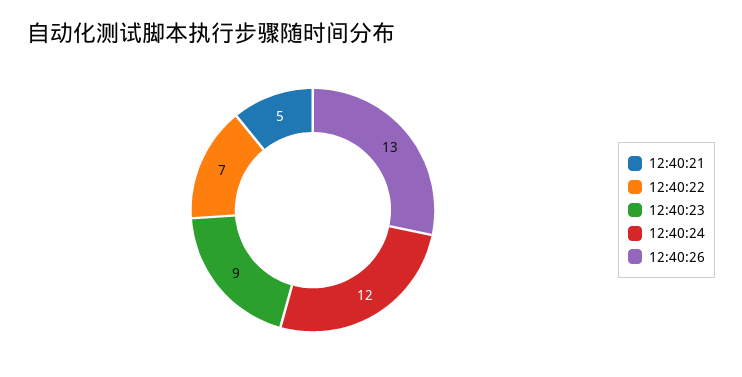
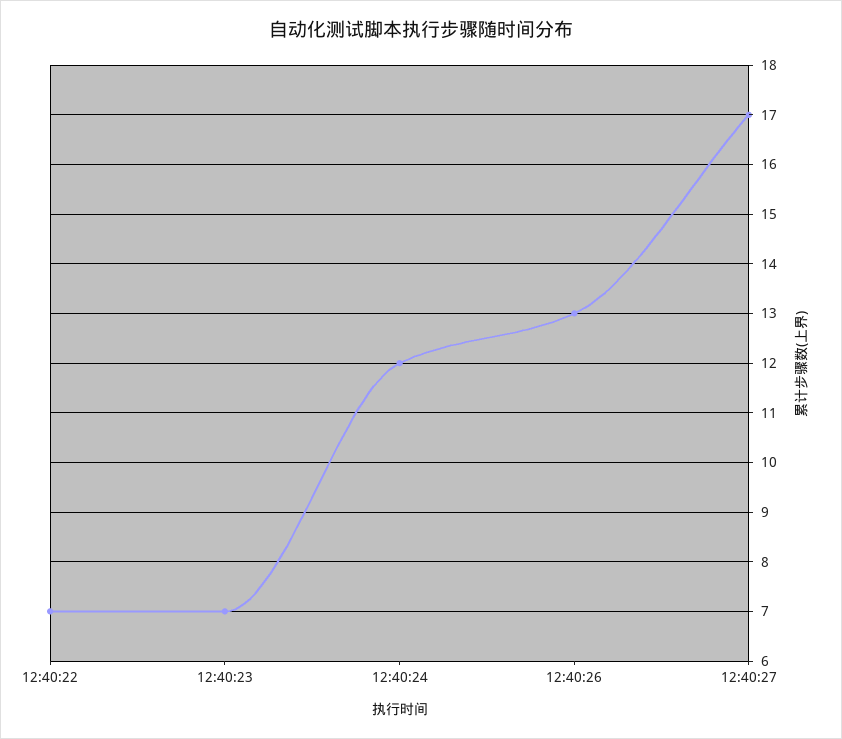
12:40:21: 5 -> none
12:40:23: 9 -> 7
12:40:27: none -> 17

